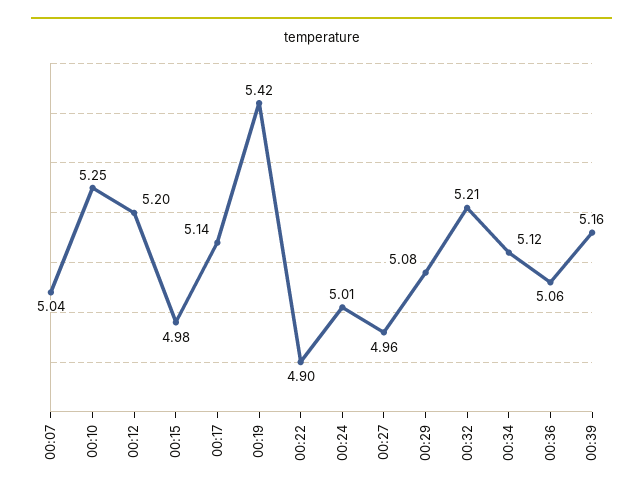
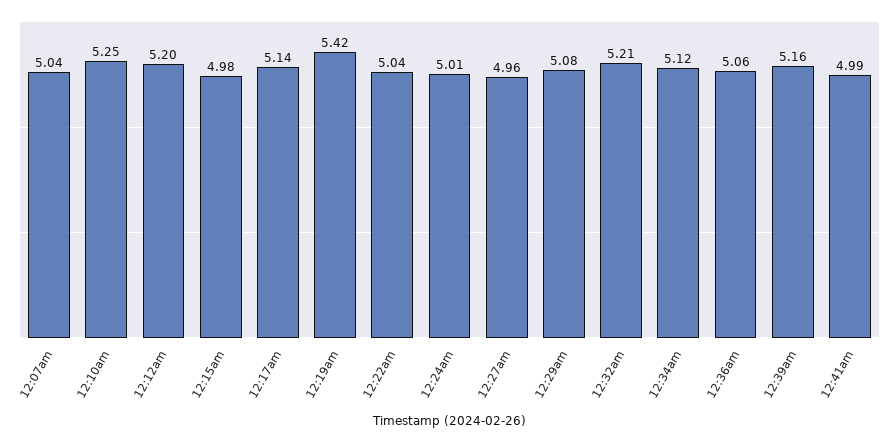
00:22: 4.9 -> 5.04
12:41am: none -> 4.99

